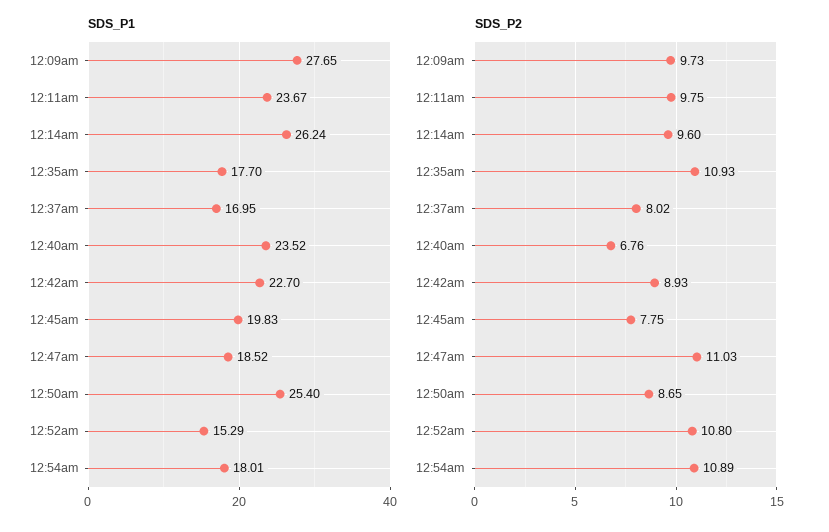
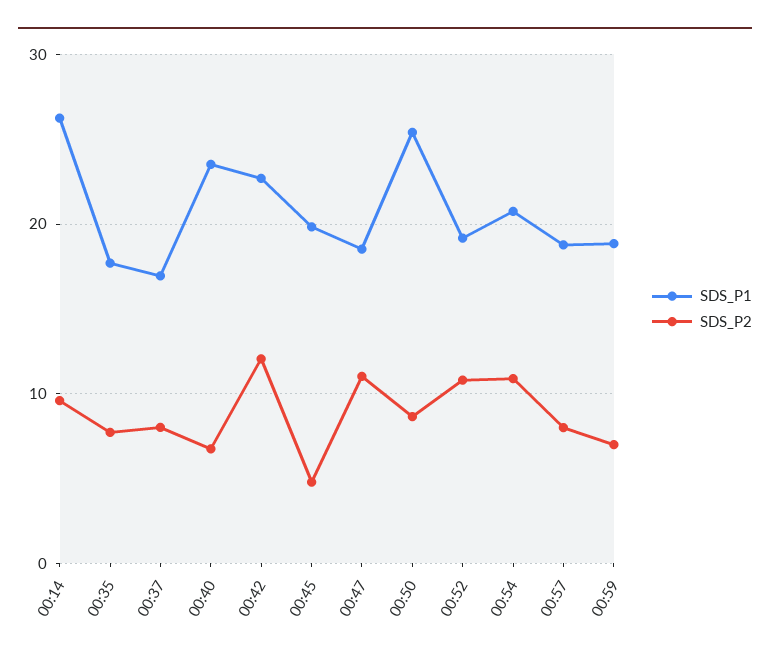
SDS_P1, 12:09am: 27.65 -> none
SDS_P1, 12:11am: 23.67 -> none
SDS_P1, 12:52am: 15.29 -> 19
SDS_P1, 12:54am: 18.01 -> 21
SDS_P2, 12:09am: 9.73 -> none
SDS_P2, 12:11am: 9.75 -> none
SDS_P2, 12:35am: 10.93 -> 8
SDS_P2, 12:42am: 8.93 -> 12
SDS_P2, 12:45am: 7.75 -> 5
SDS_P1, 00:57: none -> 19
SDS_P2, 00:57: none -> 8
SDS_P1, 00:59: none -> 19
SDS_P2, 00:59: none -> 7

